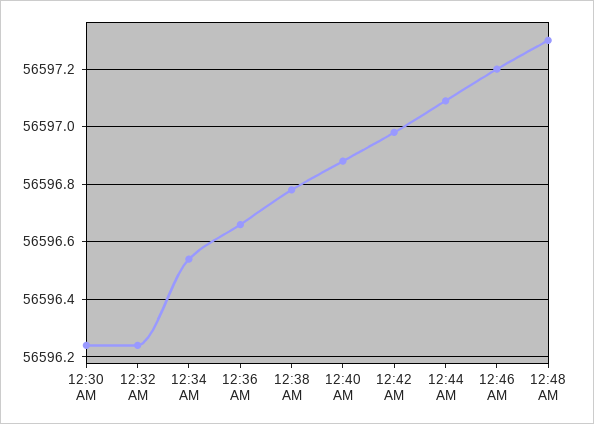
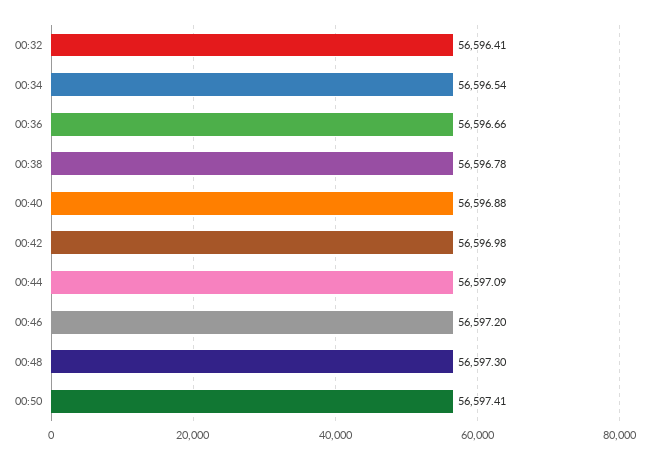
12:30 AM: 56596.25 -> none
12:32 AM: 56596.25 -> 56596.41
00:50: none -> 56597.41

